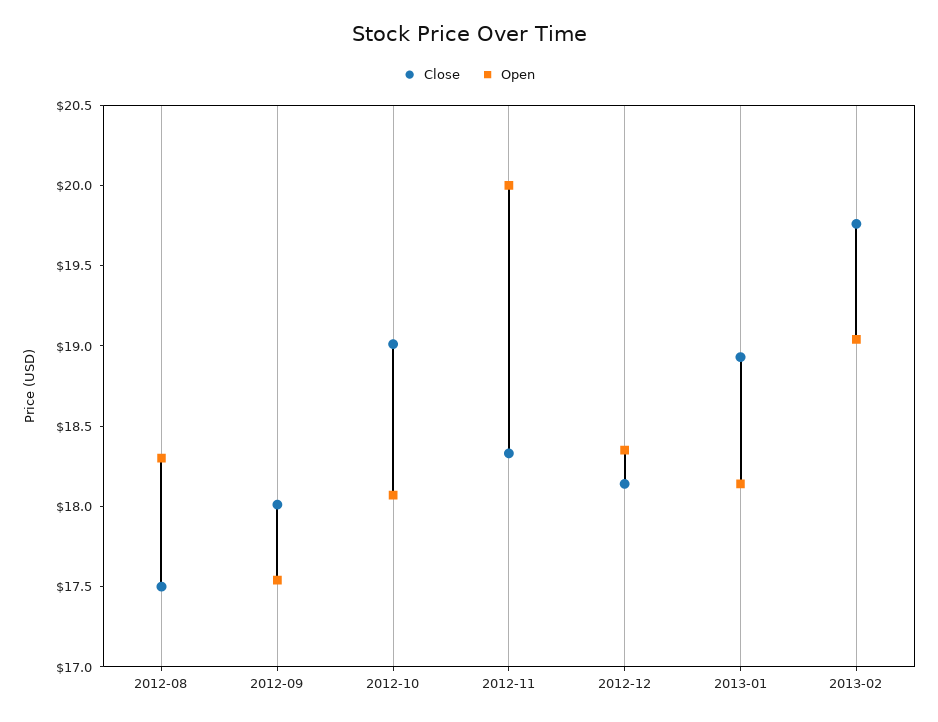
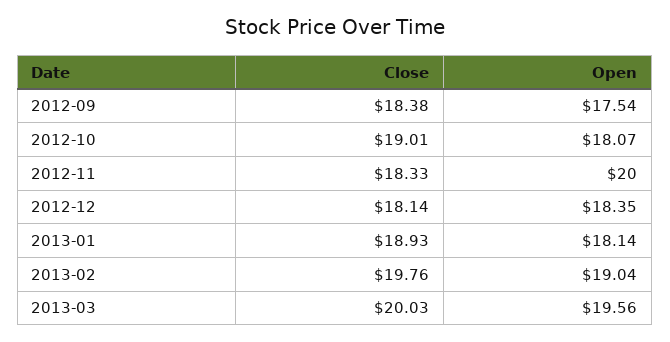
Close, 2012-08: 17.5 -> none
Open, 2012-08: 18.3 -> none
Close, 2012-09: 18 -> 18.38
Close, 2013-03: none -> 20.03
Open, 2013-03: none -> 19.56

